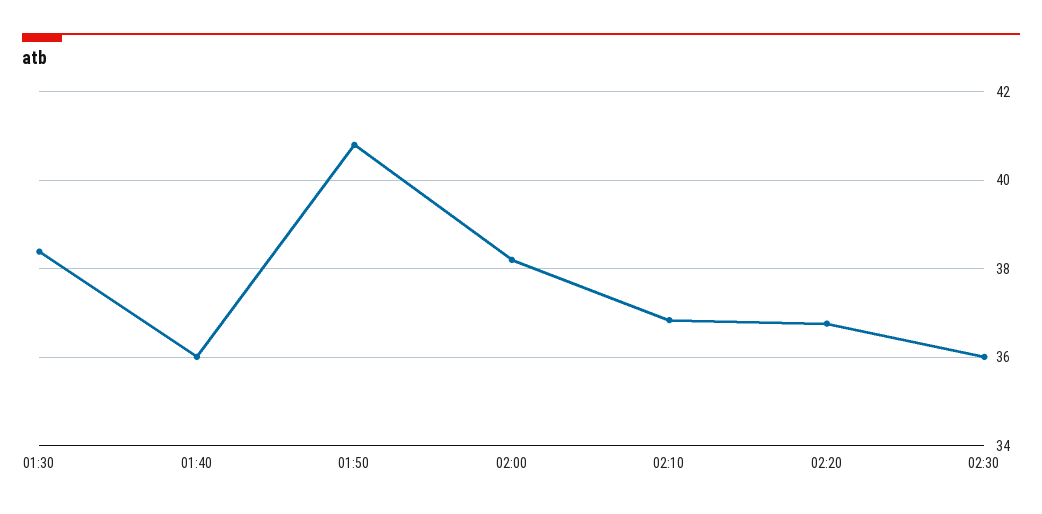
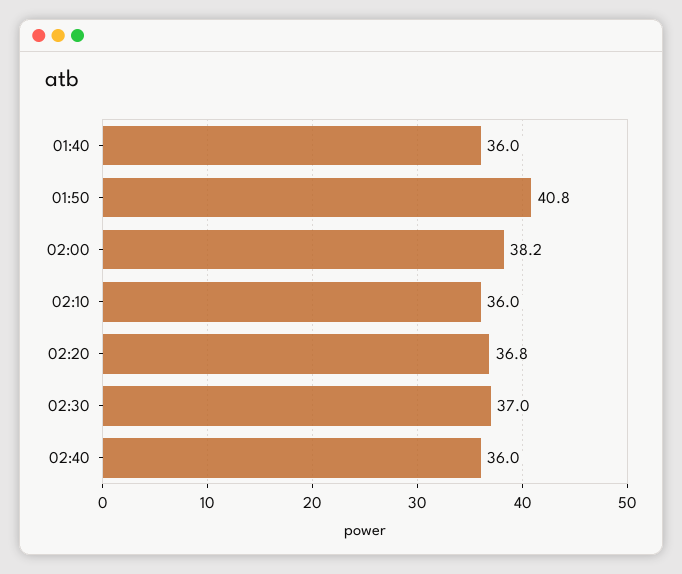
01:30: 38.4 -> none
02:10: 36.8 -> 36
02:30: 36 -> 37
02:40: none -> 36

